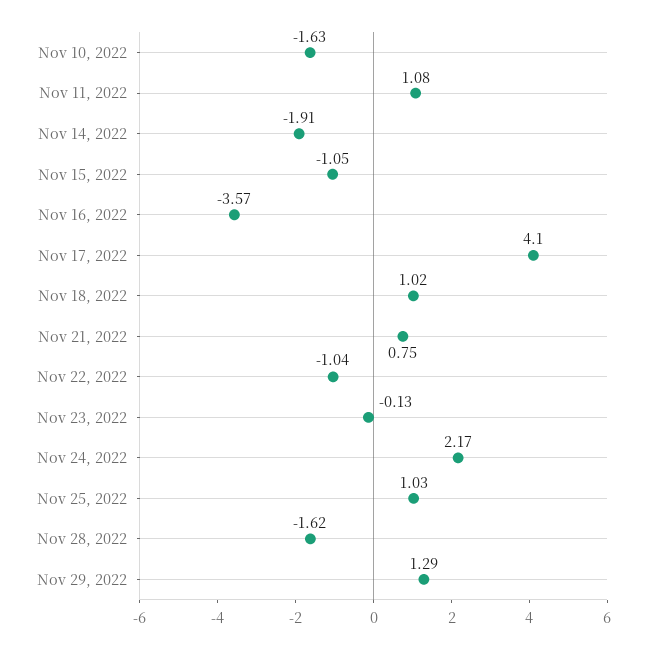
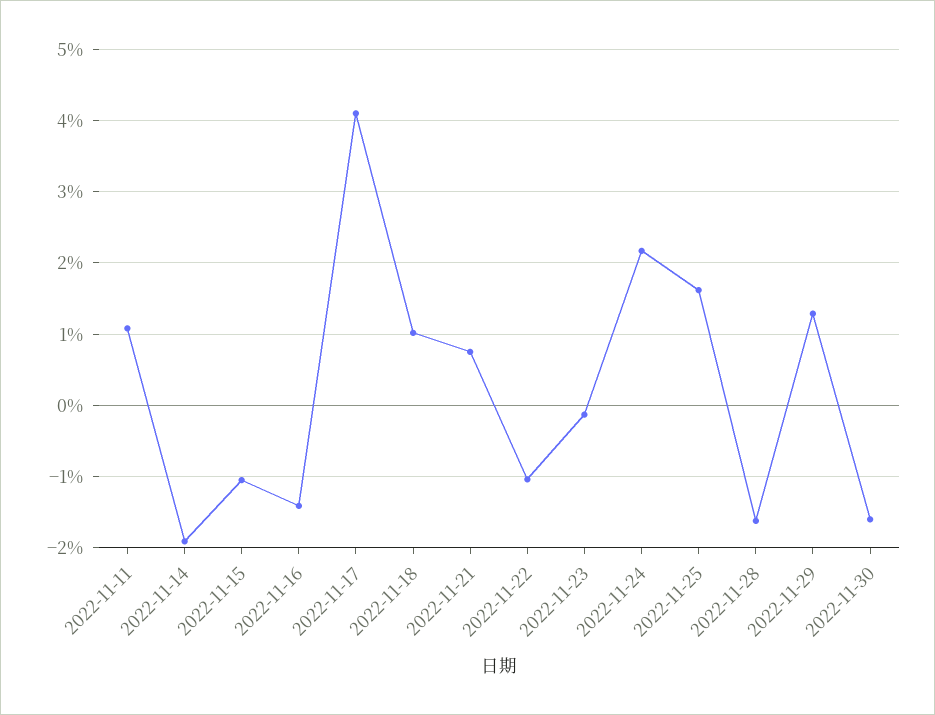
Nov 10, 2022: -1.63 -> none
Nov 16, 2022: -3.57 -> -1.4
Nov 25, 2022: 1.03 -> 1.6
2022-11-30: none -> -1.6

